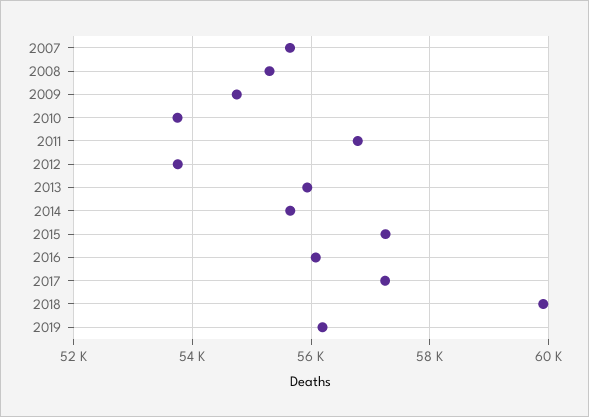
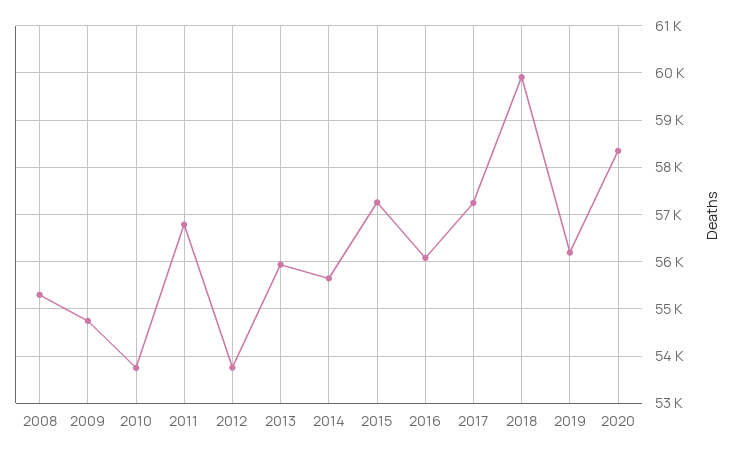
2007: 55600 -> none
2020: none -> 58400

